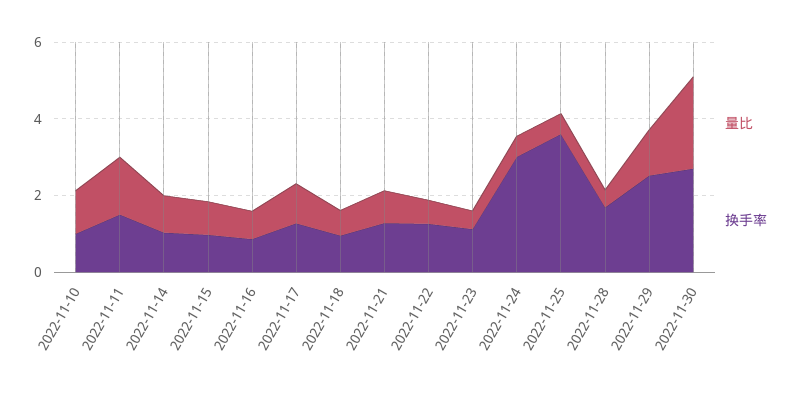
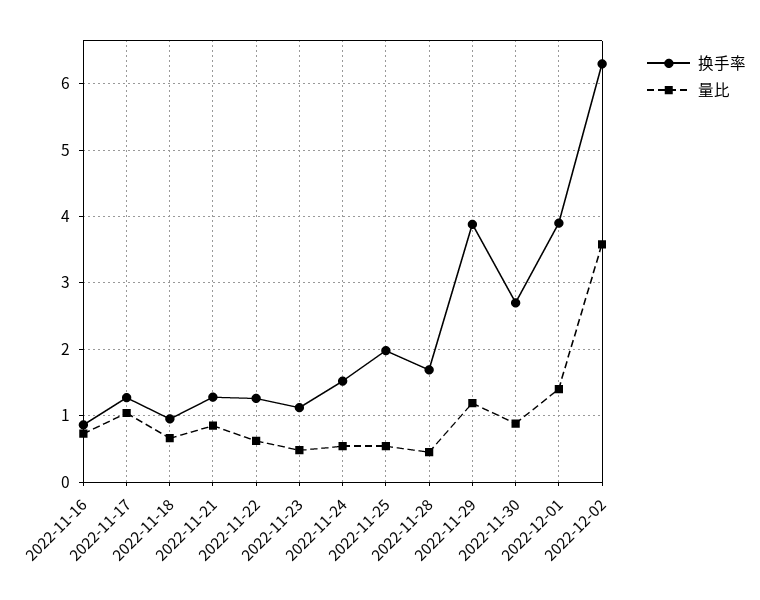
量比, 2022-11-10: 1 -> none
换手率, 2022-11-10: 1 -> none
量比, 2022-11-11: 1.5 -> none
换手率, 2022-11-11: 1.5 -> none
量比, 2022-11-14: 1 -> none
换手率, 2022-11-14: 1 -> none
量比, 2022-11-15: 1 -> none
换手率, 2022-11-15: 1 -> none
换手率, 2022-11-24: 3 -> 1.5
换手率, 2022-11-25: 3.5 -> 2
换手率, 2022-11-29: 2.5 -> 3.9
量比, 2022-11-30: 2.5 -> 0.9
换手率, 2022-12-01: none -> 3.9
量比, 2022-12-01: none -> 1.4
换手率, 2022-12-02: none -> 6.3
量比, 2022-12-02: none -> 3.6

